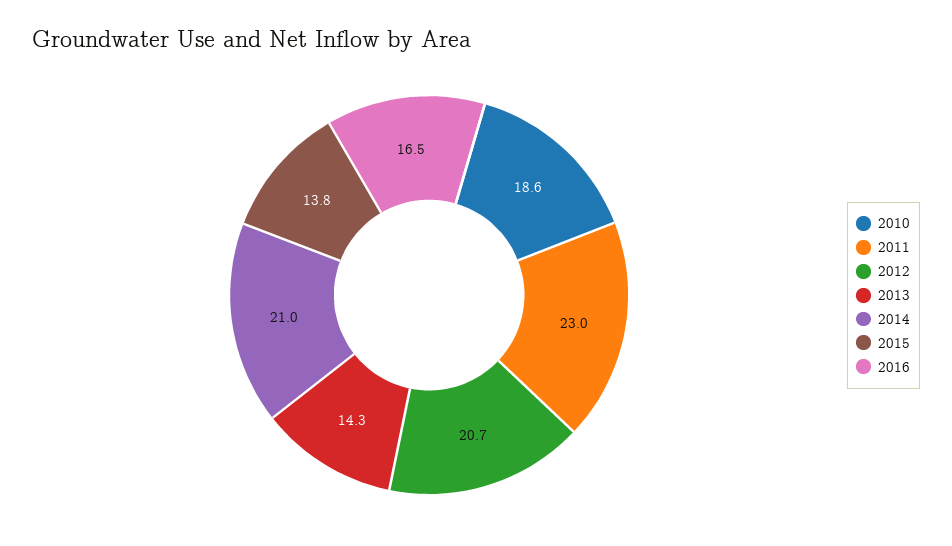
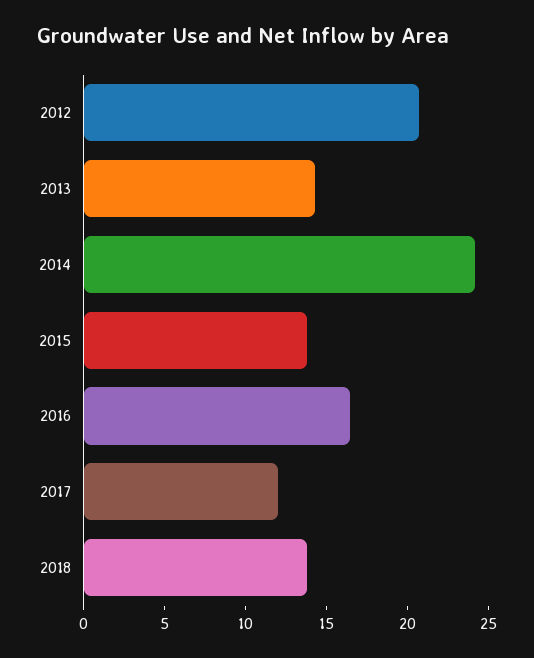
2010: 18.6 -> none
2011: 23 -> none
2014: 21 -> 24
2017: none -> 12
2018: none -> 14

